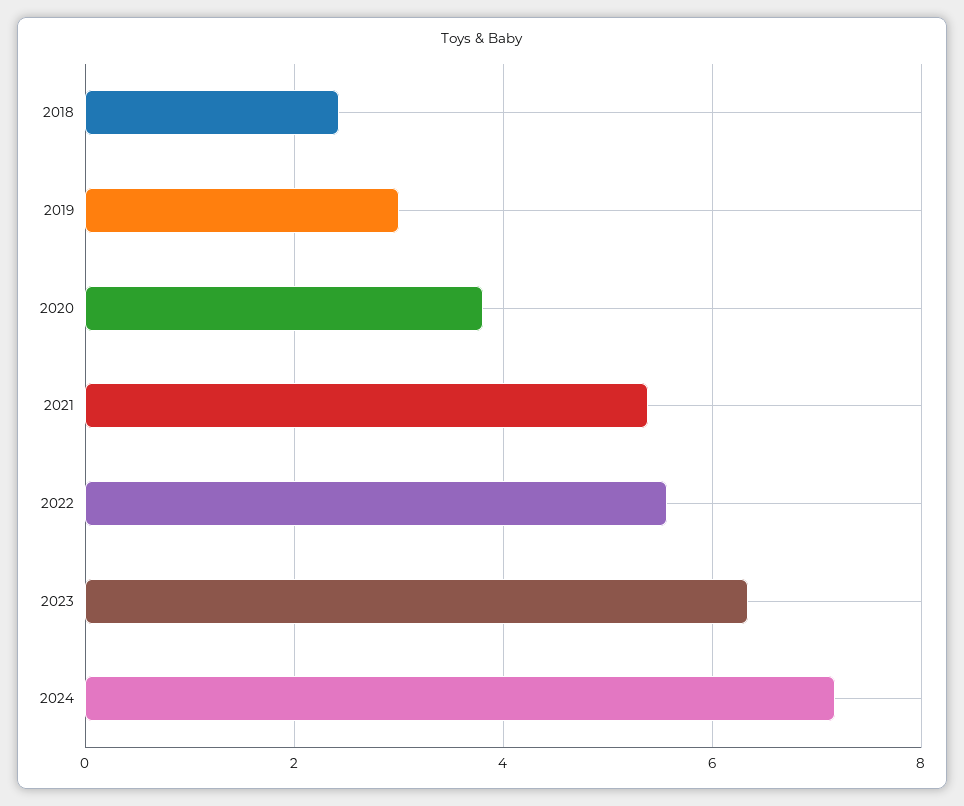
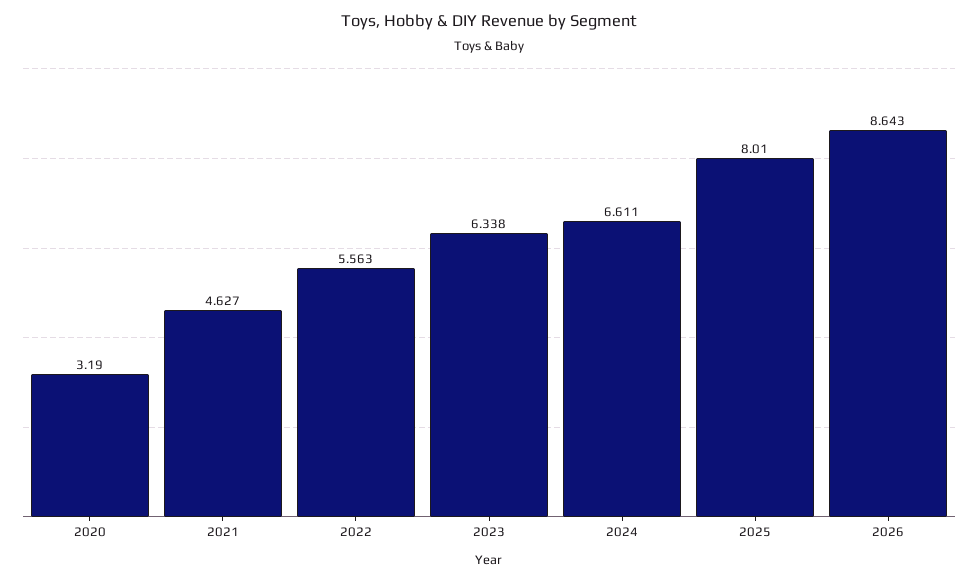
2018: 2.4 -> none
2019: 3 -> none
2020: 3.8 -> 3.19
2021: 5.4 -> 4.627
2024: 7.2 -> 6.611
2025: none -> 8.01
2026: none -> 8.643

